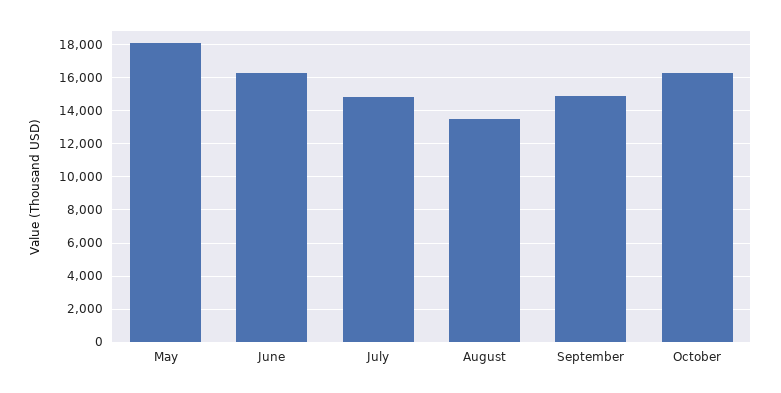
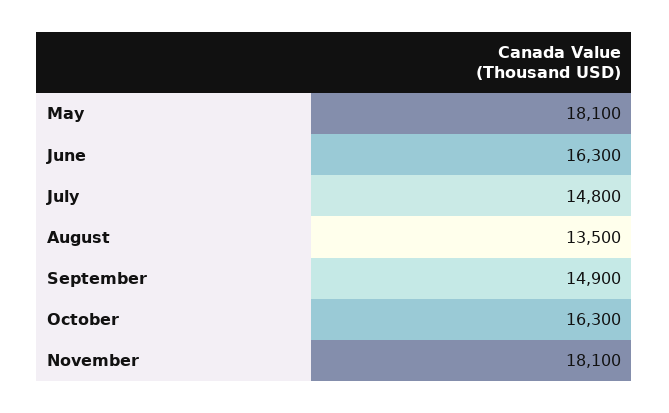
November: none -> 18100

